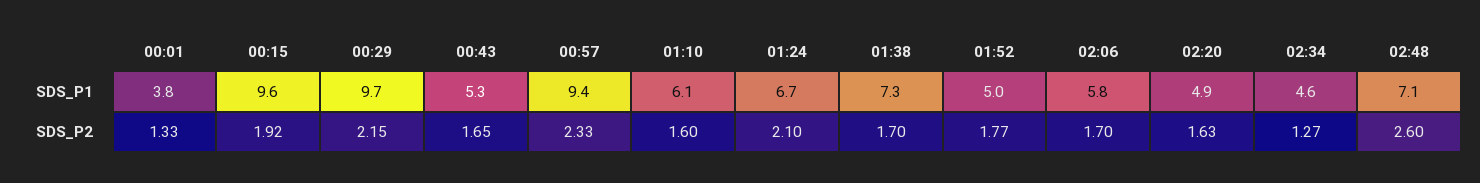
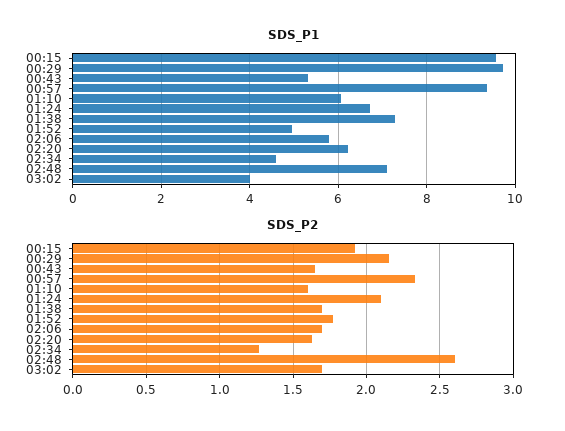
SDS_P1, 00:01: 3.8 -> none
SDS_P1, 02:20: 4.9 -> 6.2
SDS_P2, 00:01: 1.33 -> none
SDS_P1, 03:02: none -> 4
SDS_P2, 03:02: none -> 1.7

